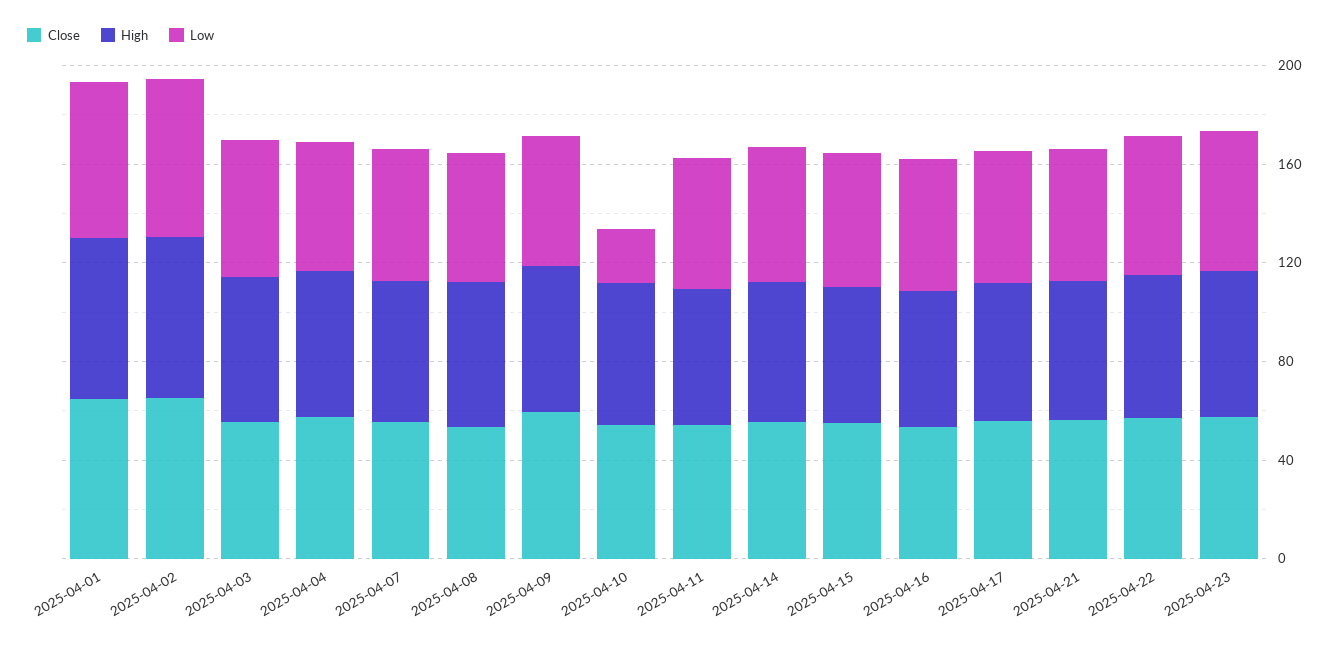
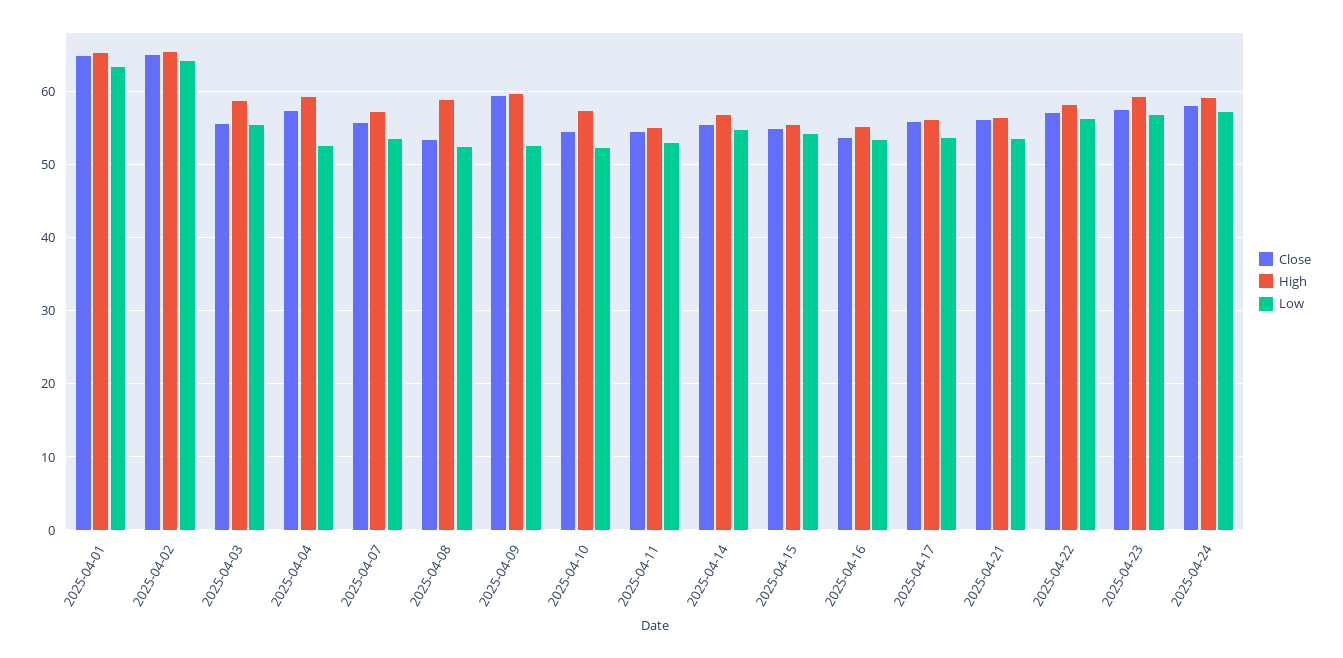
Low, 2025-04-10: 20 -> 52
Close, 2025-04-24: none -> 58
High, 2025-04-24: none -> 59
Low, 2025-04-24: none -> 57

